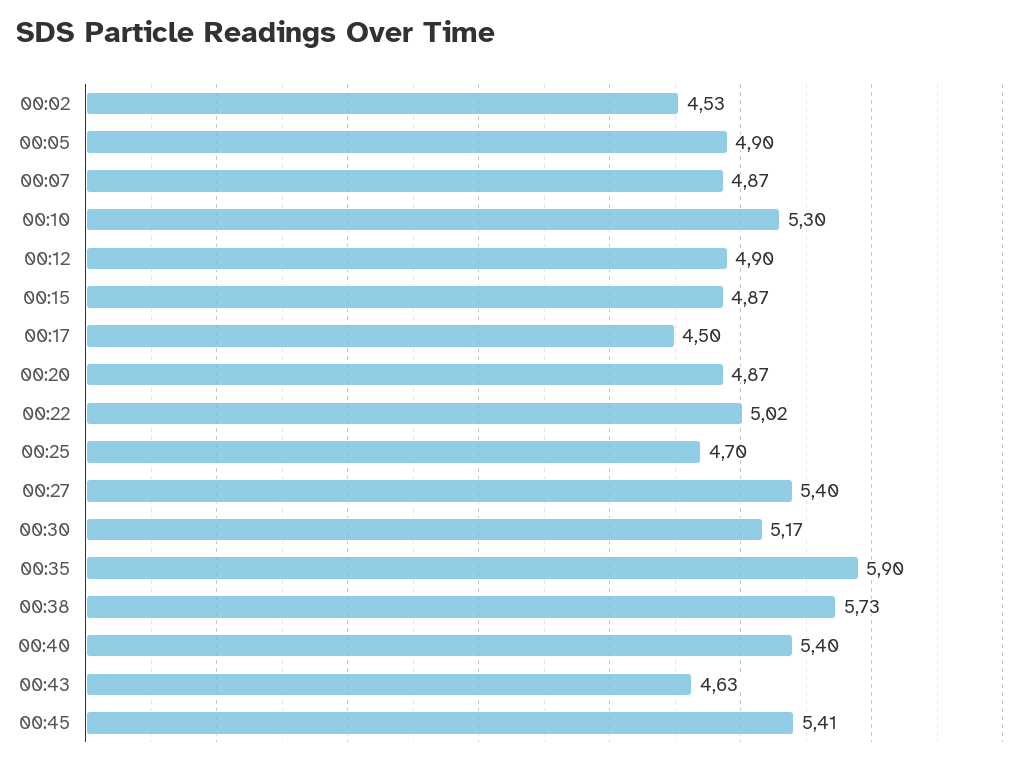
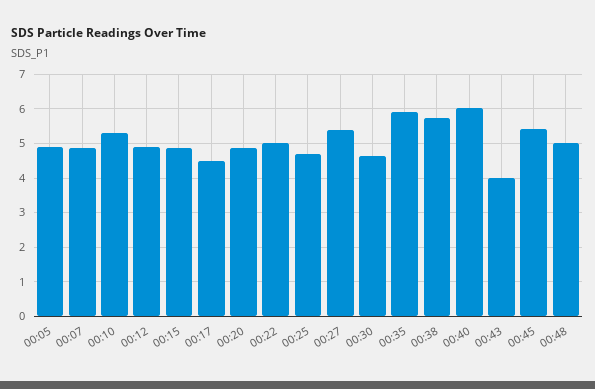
00:02: 4.53 -> none
00:30: 5.17 -> 4.6
00:40: 5.4 -> 6
00:43: 4.63 -> 4
00:48: none -> 5

